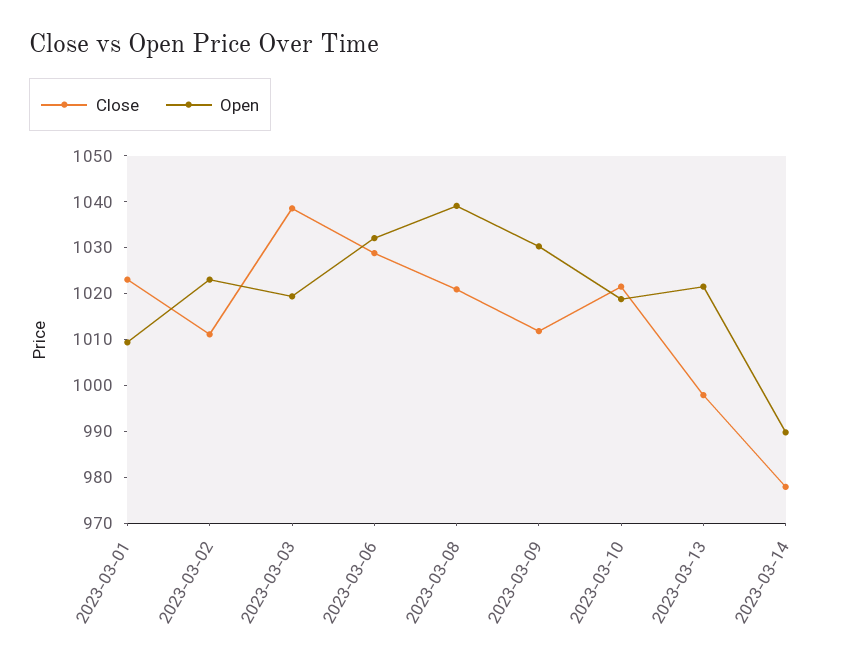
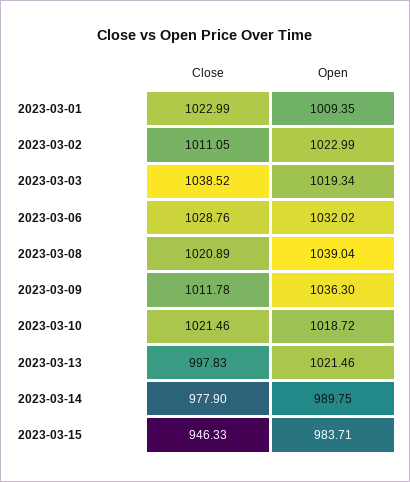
Open, 2023-03-09: 1030 -> 1036.3
Close, 2023-03-15: none -> 946.33
Open, 2023-03-15: none -> 983.71

